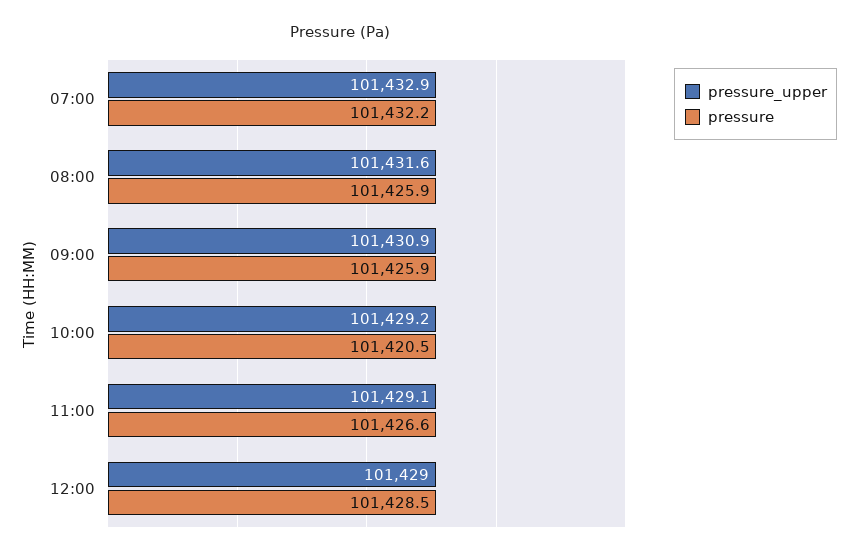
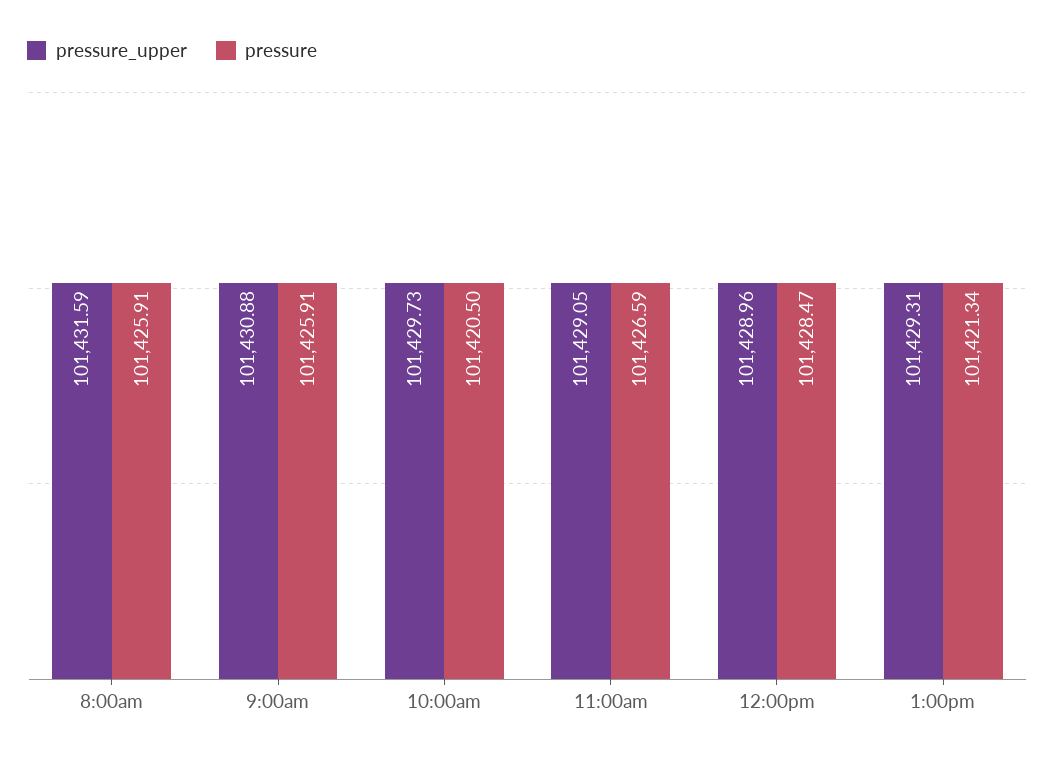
pressure_upper, 07:00: 101432.9 -> none
pressure, 07:00: 101432.2 -> none
pressure_upper, 10:00: 101429.2 -> 101429.73
pressure_upper, 1:00pm: none -> 101429.31
pressure, 1:00pm: none -> 101421.34

